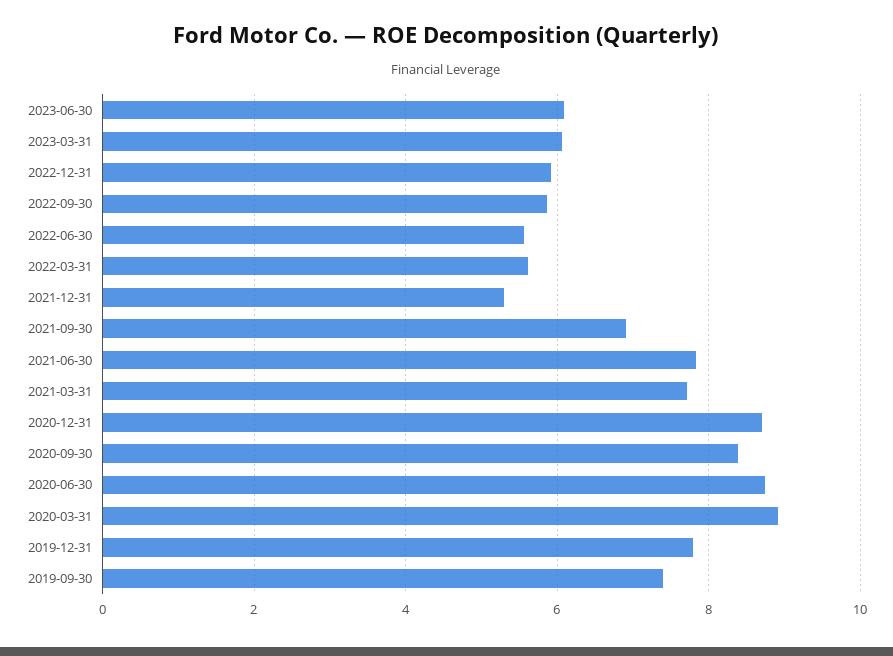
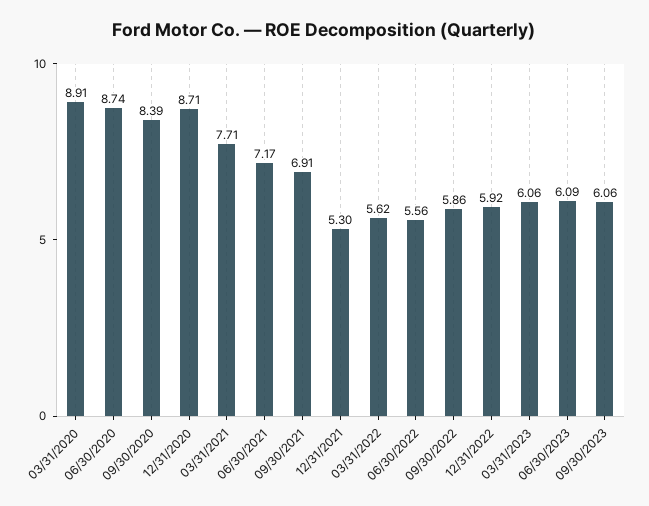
2021-06-30: 7.8 -> 7.17
2019-12-31: 7.8 -> none
2019-09-30: 7.4 -> none
09/30/2023: none -> 6.06

